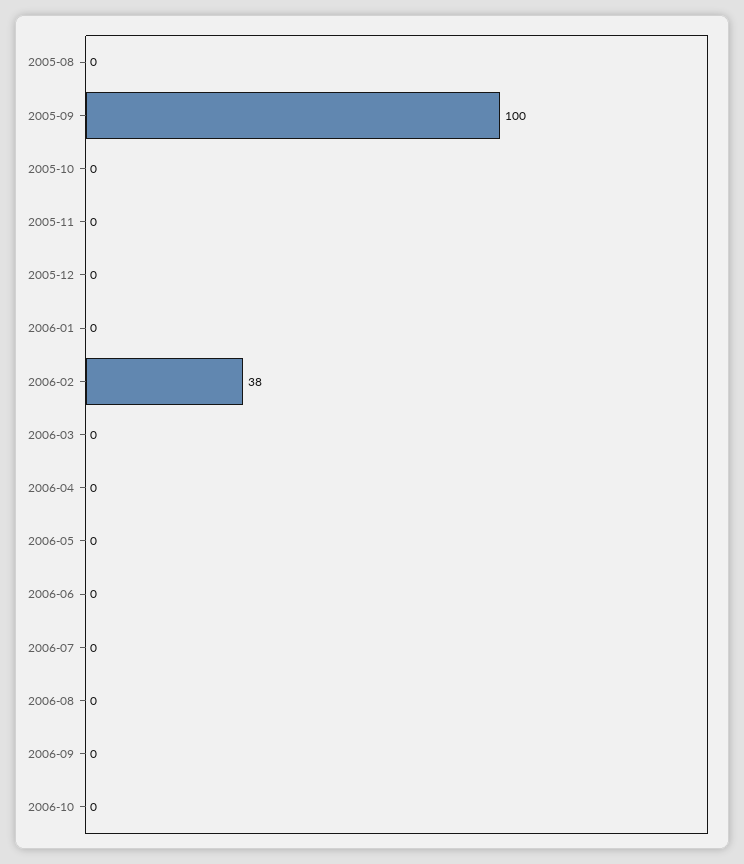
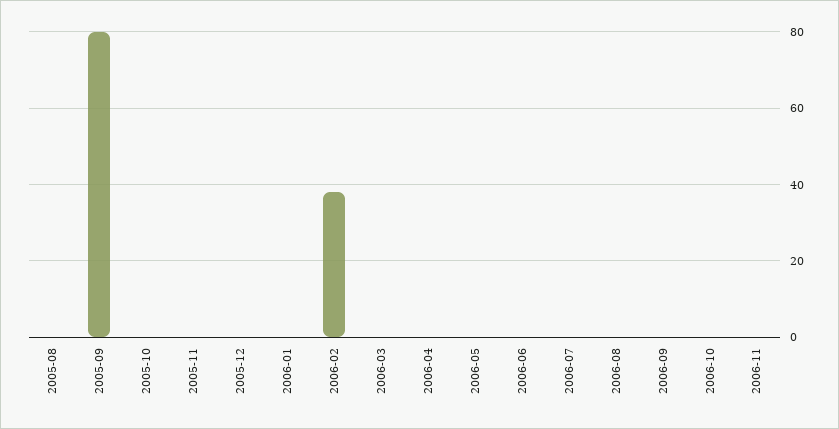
2005-09: 100 -> 80
2006-11: none -> 0

